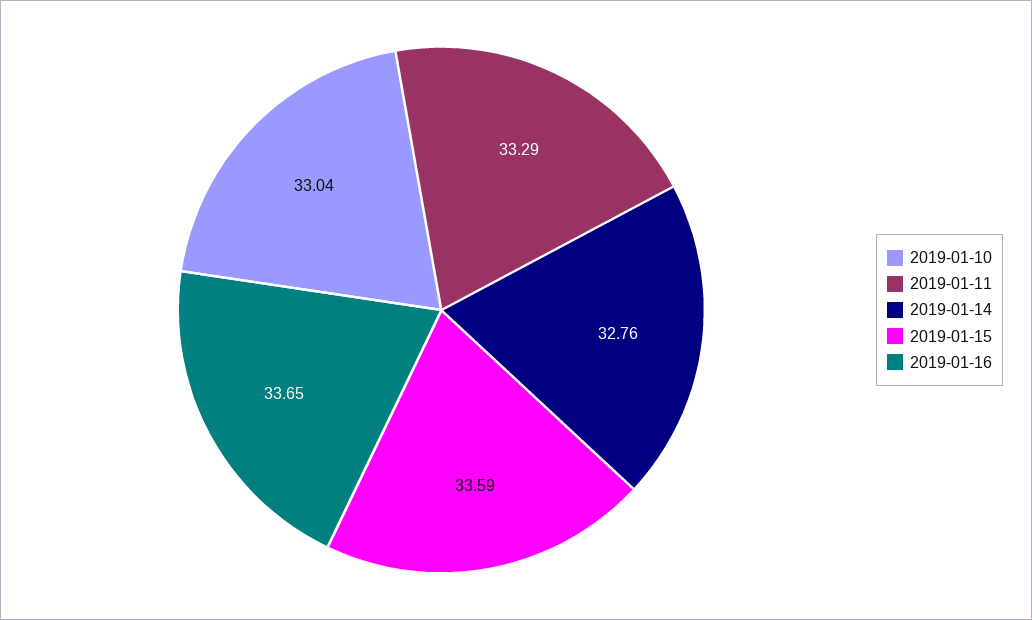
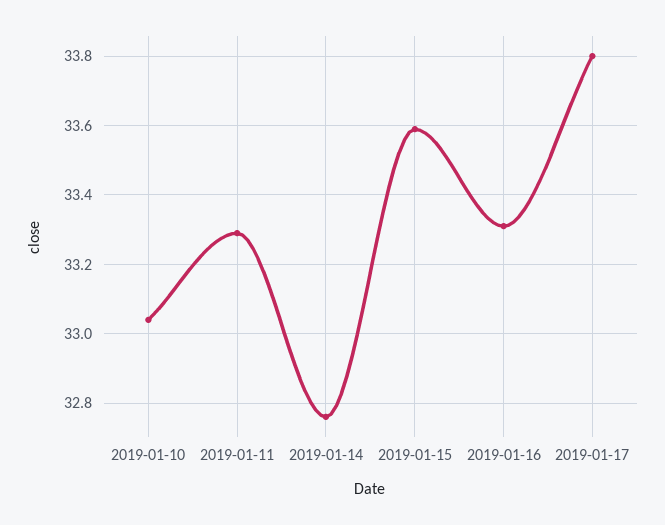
2019-01-16: 33.65 -> 33.3
2019-01-17: none -> 33.8

